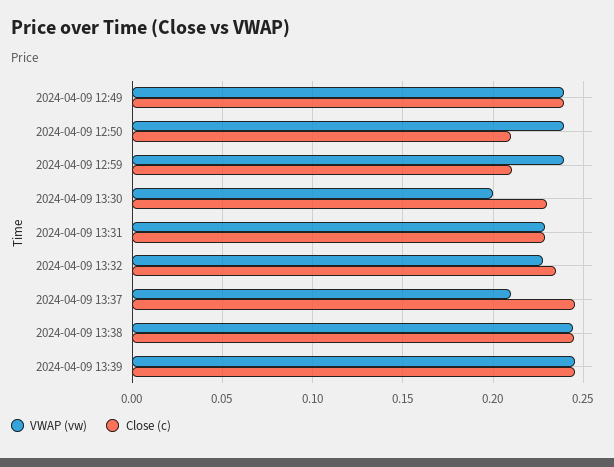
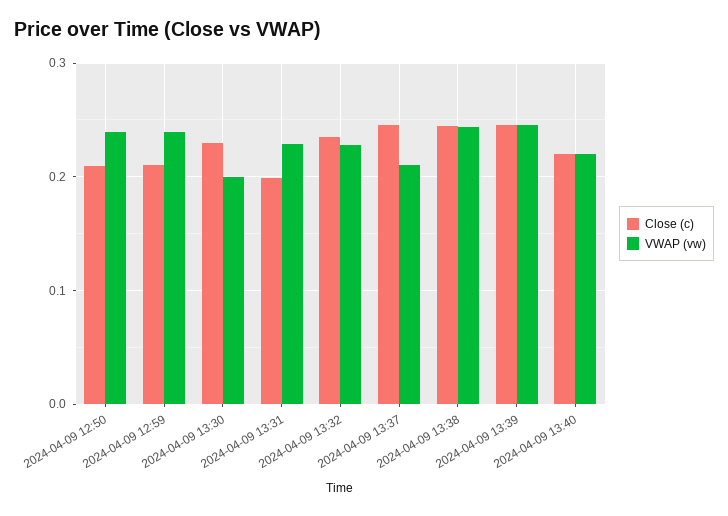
VWAP (vw), 2024-04-09 12:49: 0.24 -> none
Close (c), 2024-04-09 12:49: 0.24 -> none
Close (c), 2024-04-09 13:31: 0.23 -> 0.2
Close (c), 2024-04-09 13:40: none -> 0.22
VWAP (vw), 2024-04-09 13:40: none -> 0.22

